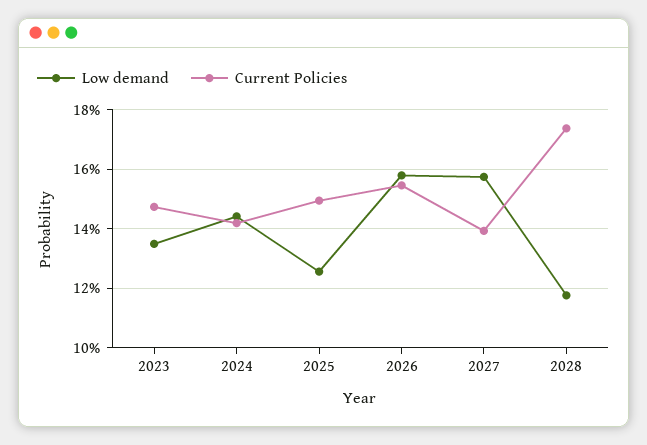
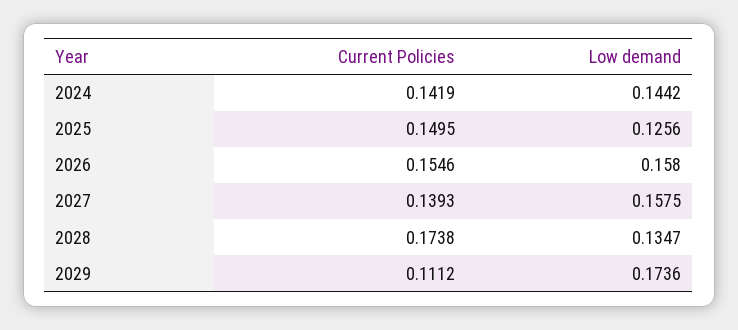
Low demand, 2023: 0.135 -> none
Current Policies, 2023: 0.1475 -> none
Low demand, 2028: 0.1175 -> 0.1347
Current Policies, 2029: none -> 0.1112
Low demand, 2029: none -> 0.1736

